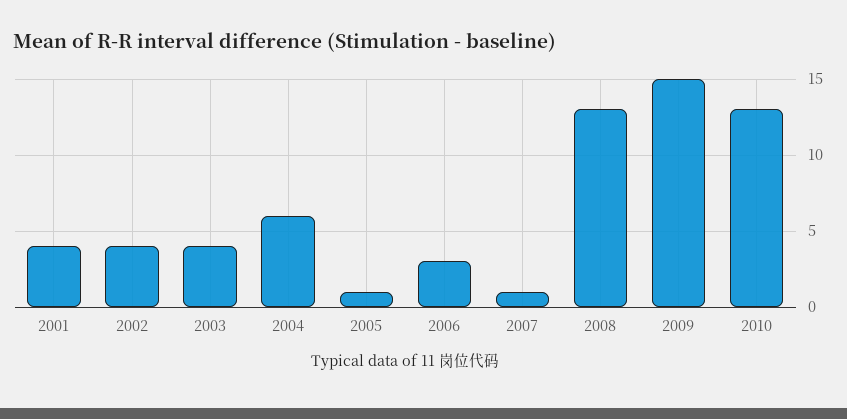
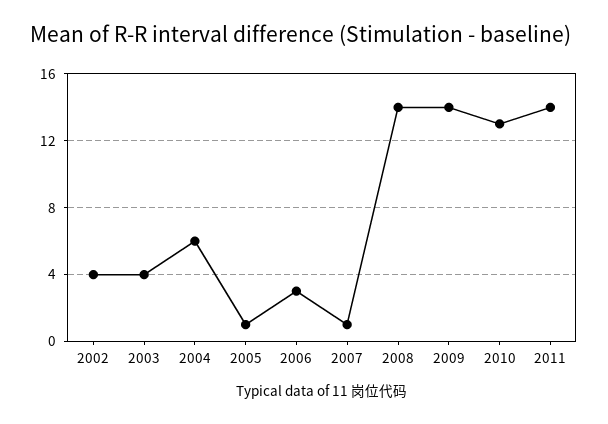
2001: 4 -> none
2008: 13 -> 14
2009: 15 -> 14
2011: none -> 14

